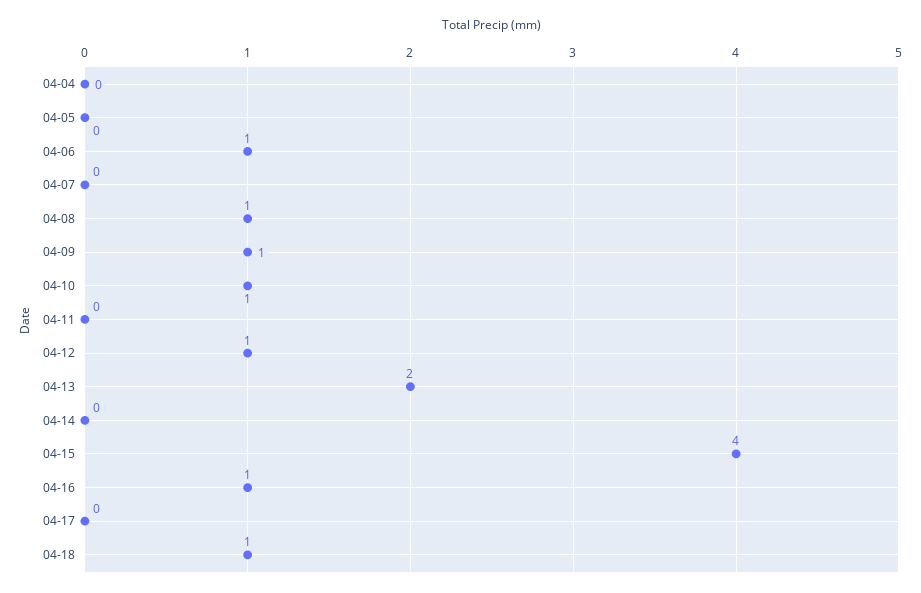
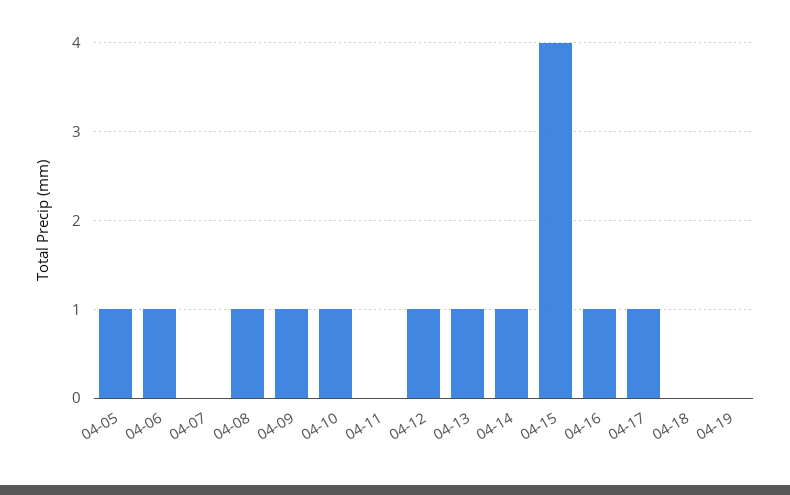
04-04: 0 -> none
04-05: 0 -> 1
04-13: 2 -> 1
04-14: 0 -> 1
04-17: 0 -> 1
04-18: 1 -> 0
04-19: none -> 0

